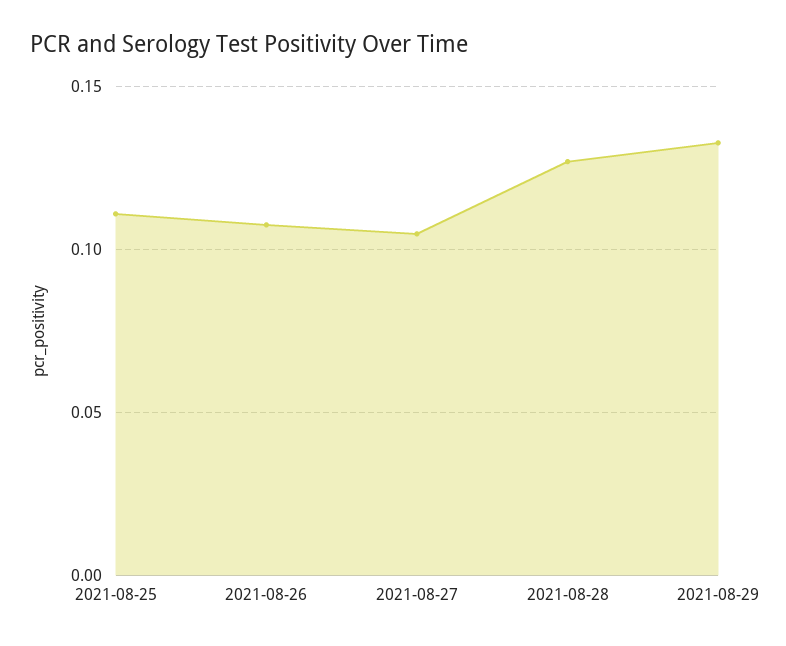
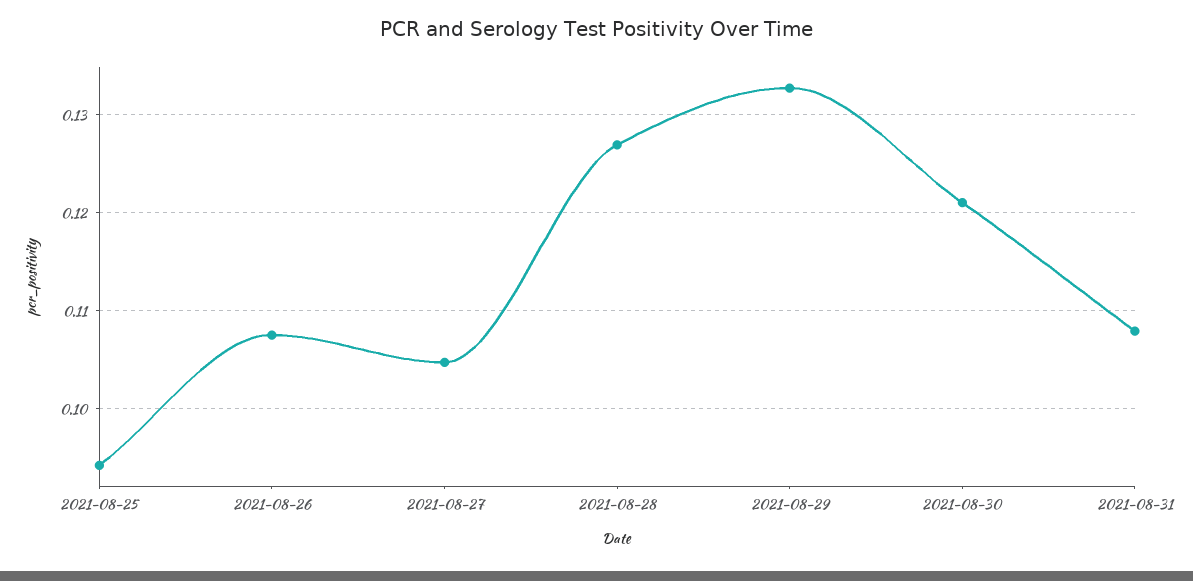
2021-08-25: 0.11 -> 0.094
2021-08-30: none -> 0.121
2021-08-31: none -> 0.108

